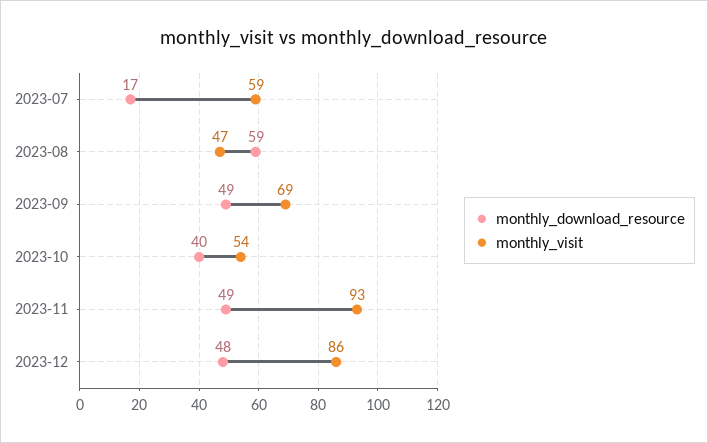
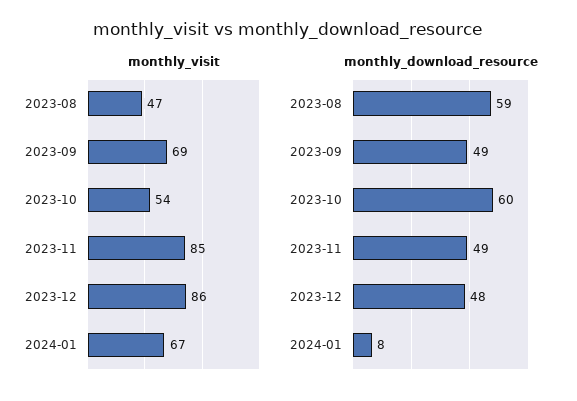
monthly_download_resource, 2023-07: 17 -> none
monthly_visit, 2023-07: 59 -> none
monthly_download_resource, 2023-10: 40 -> 60
monthly_visit, 2023-11: 93 -> 85
monthly_visit, 2024-01: none -> 67
monthly_download_resource, 2024-01: none -> 8

